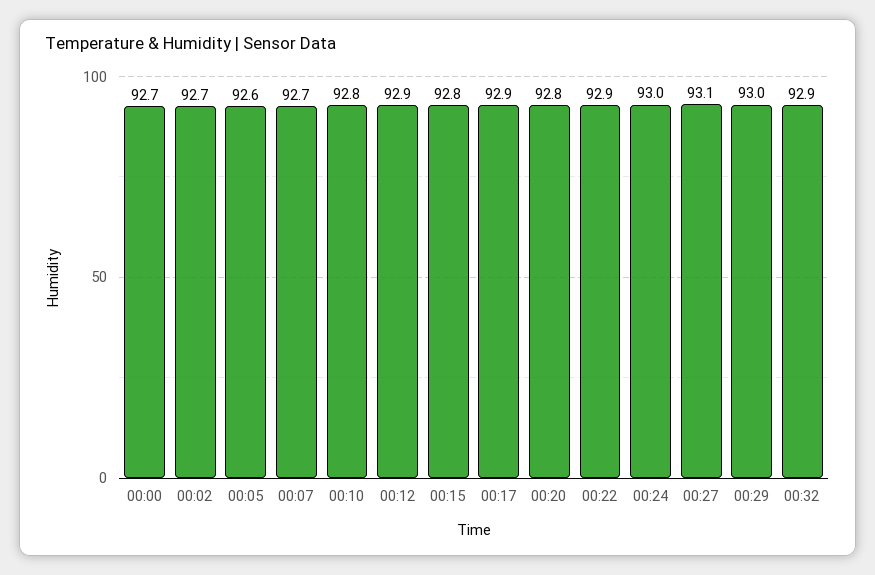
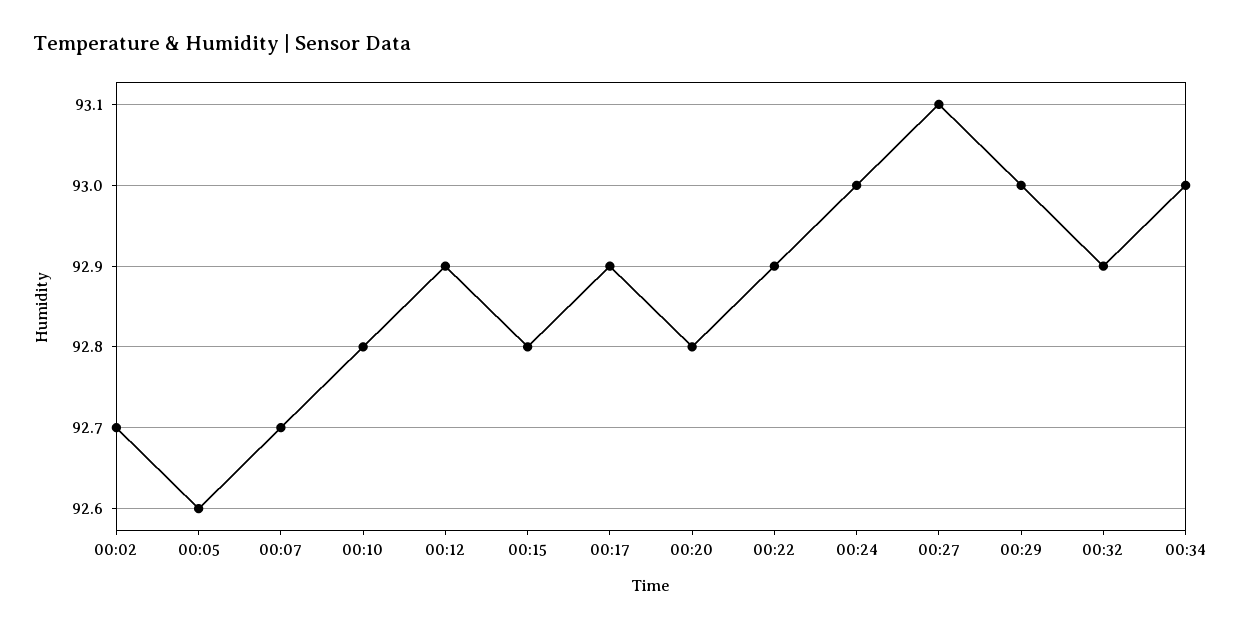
00:00: 92.7 -> none
00:34: none -> 93

